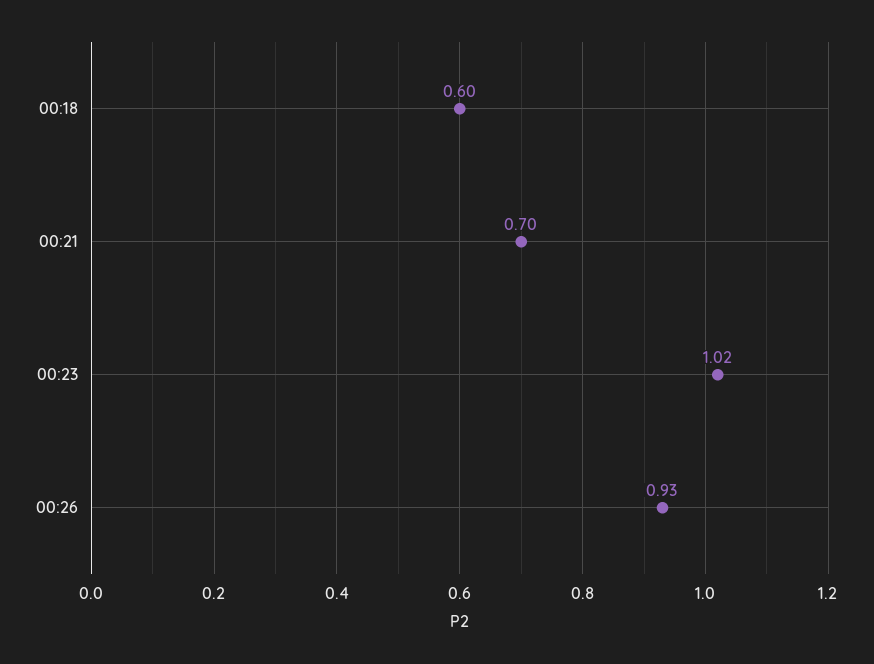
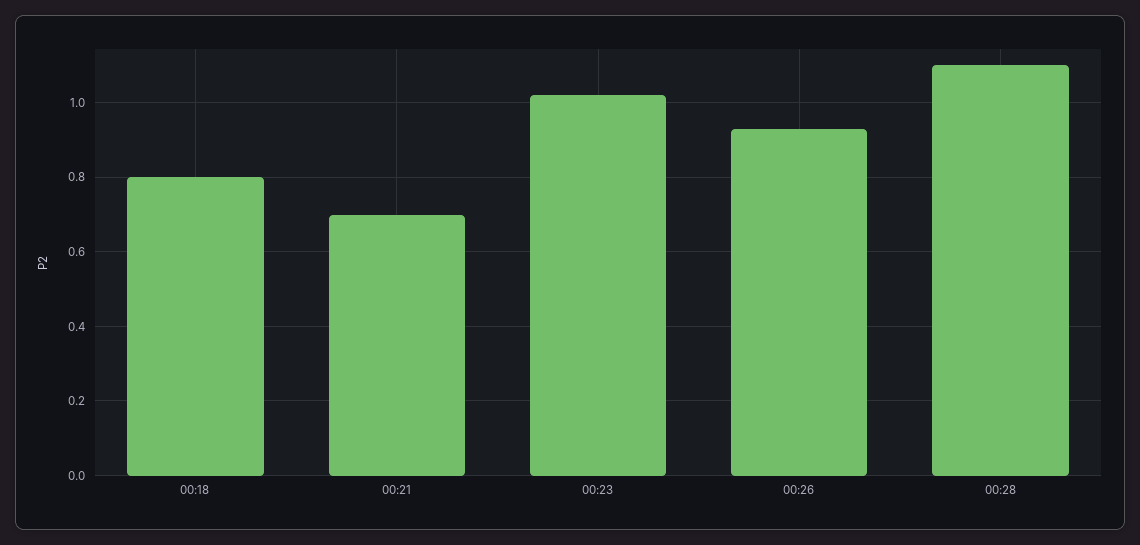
00:18: 0.6 -> 0.8
00:28: none -> 1.1

